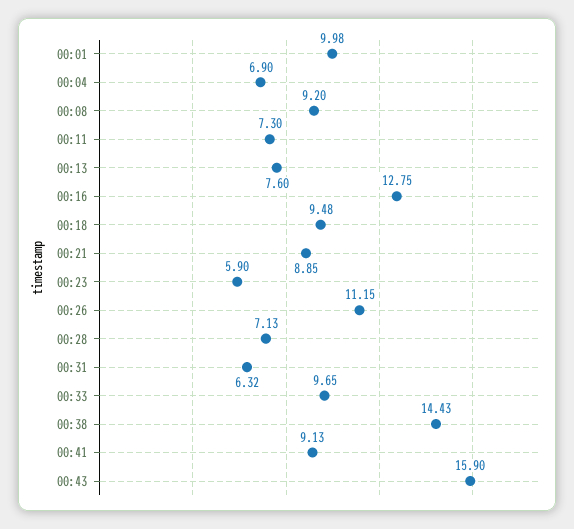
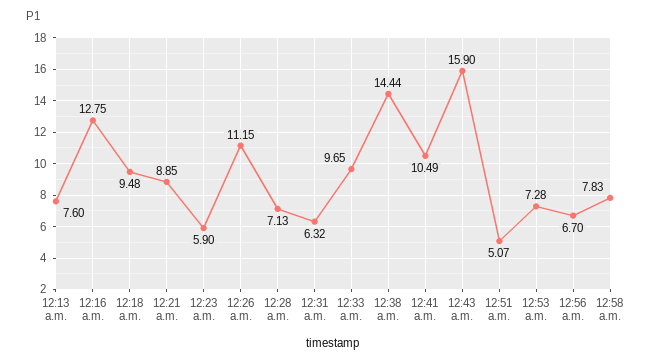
00:01: 9.98 -> none
00:04: 6.9 -> none
00:08: 9.2 -> none
00:11: 7.3 -> none
00:38: 14.43 -> 14.44
00:41: 9.13 -> 10.49
12:51 a.m.: none -> 5.07
12:53 a.m.: none -> 7.28
12:56 a.m.: none -> 6.7
12:58 a.m.: none -> 7.83

